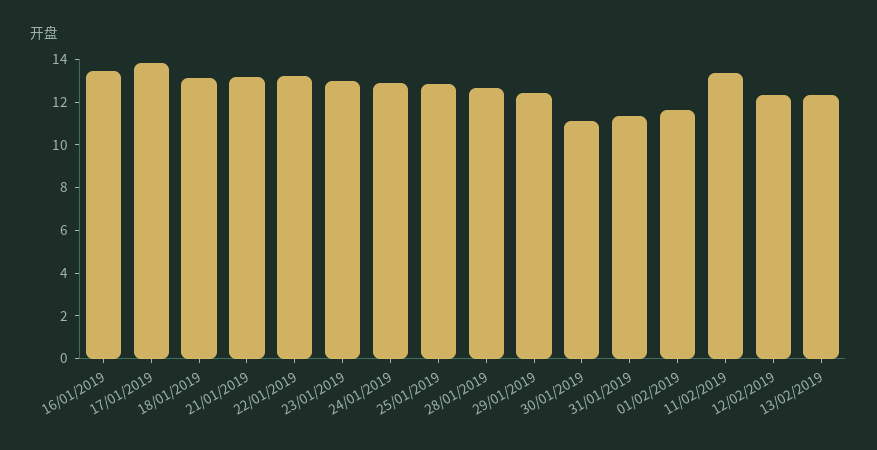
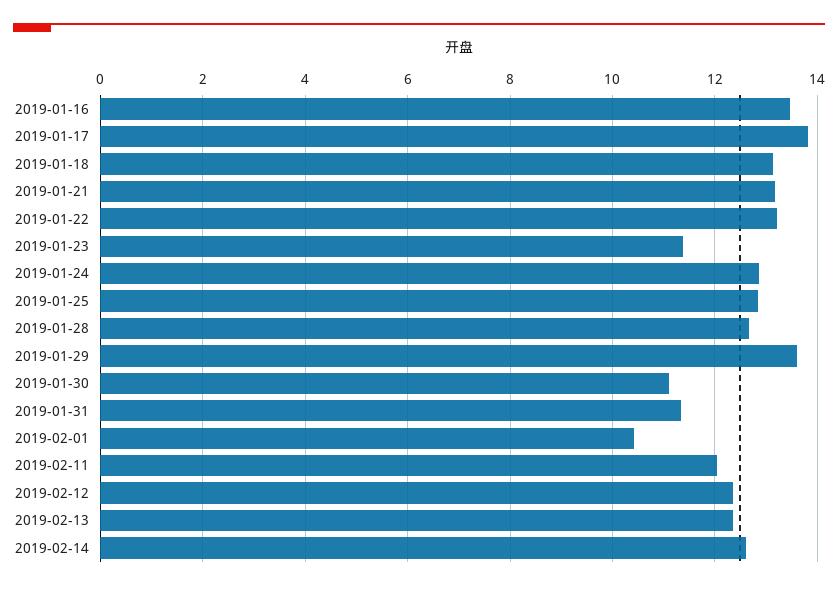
23/01/2019: 13 -> 11.4
29/01/2019: 12.5 -> 13.6
01/02/2019: 11.5 -> 10.4
11/02/2019: 13.5 -> 12
2019-02-14: none -> 12.6

